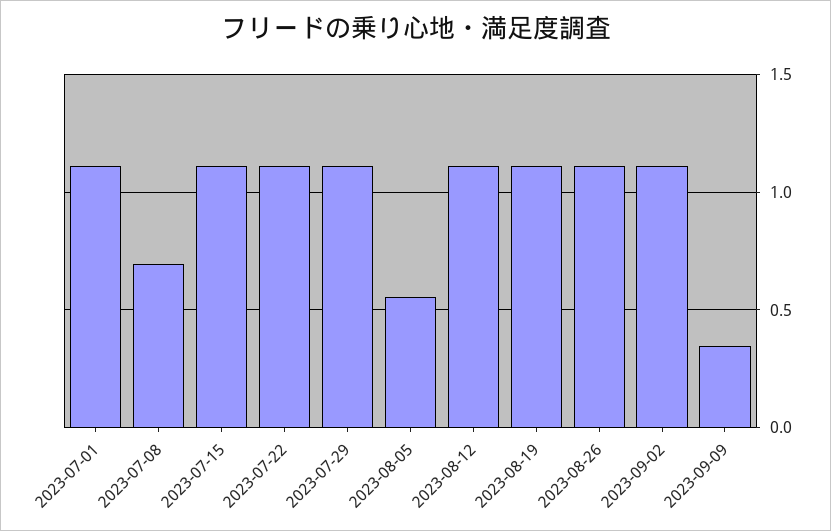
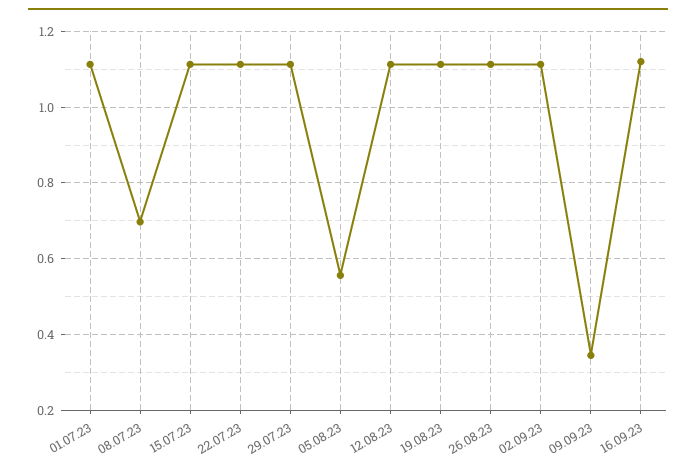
16.09.23: none -> 1.12

